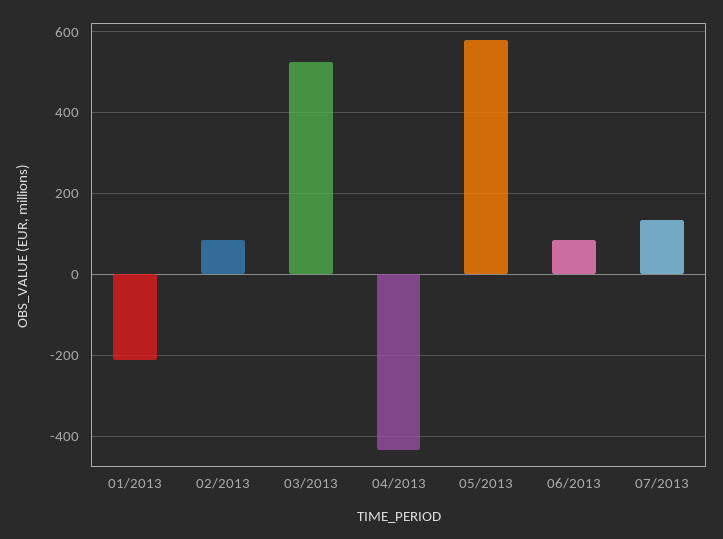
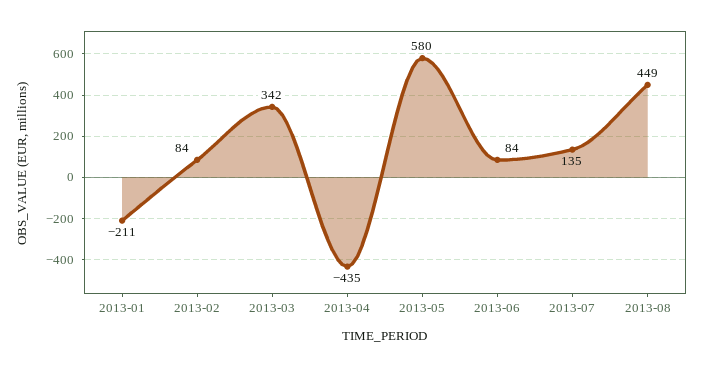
03/2013: 520 -> 342
2013-08: none -> 449

